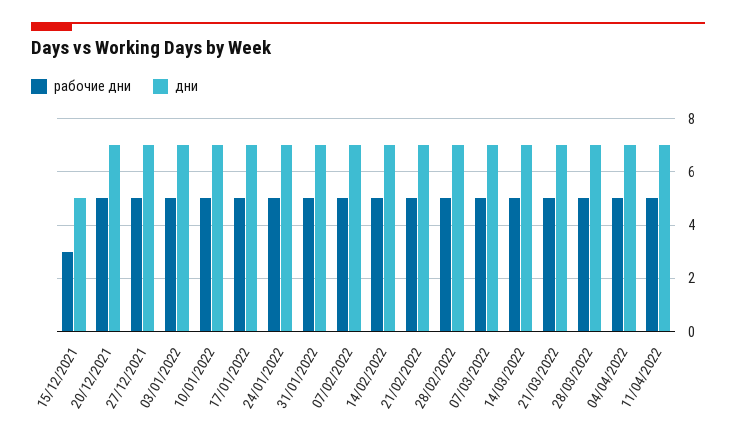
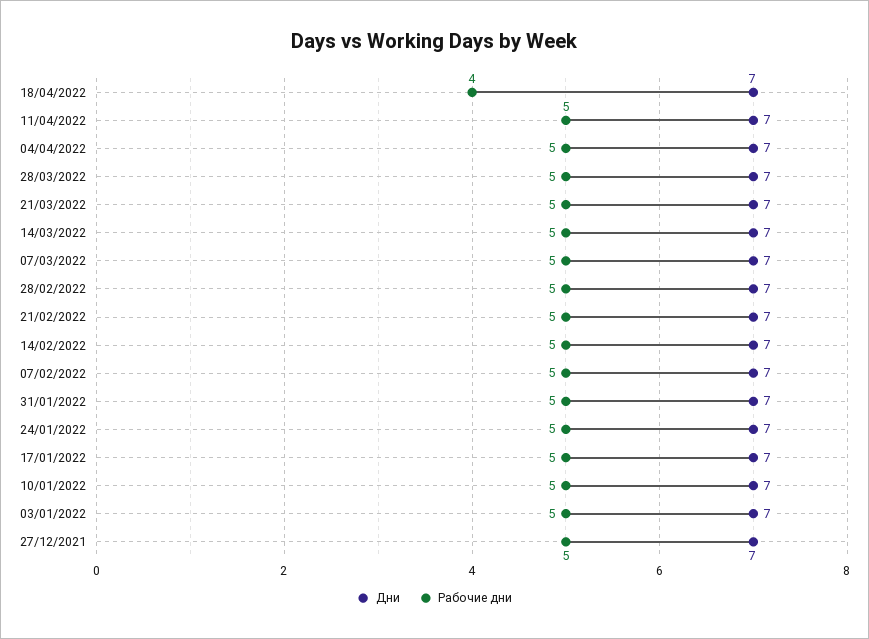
рабочие дни, 15/12/2021: 3 -> none
дни, 15/12/2021: 5 -> none
рабочие дни, 20/12/2021: 5 -> none
дни, 20/12/2021: 7 -> none
дни, 18/04/2022: none -> 7
рабочие дни, 18/04/2022: none -> 4

